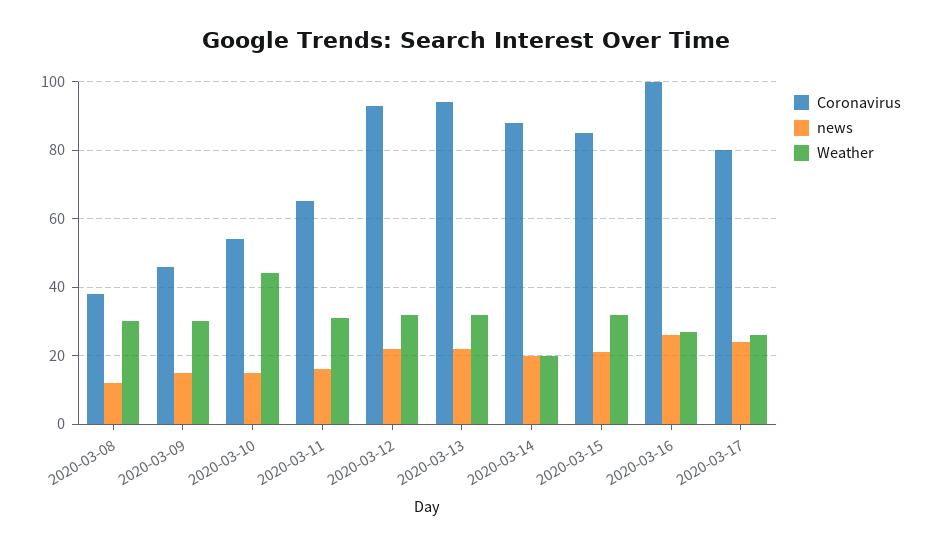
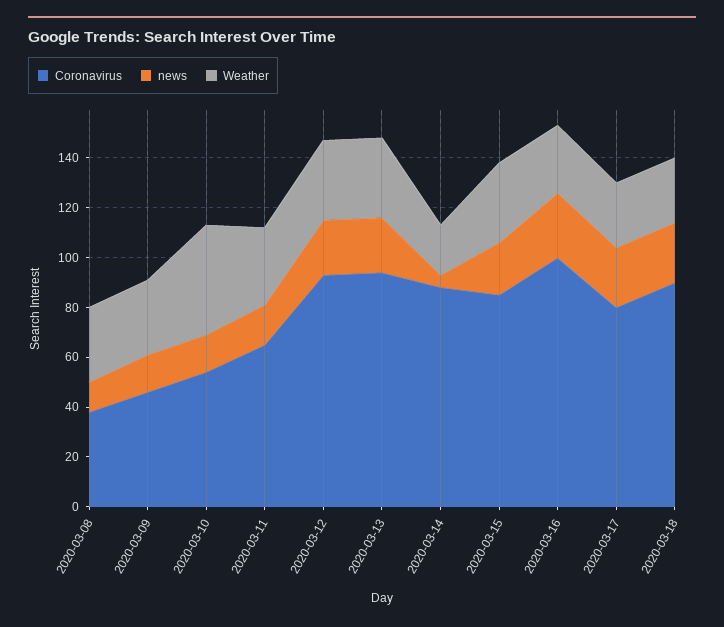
news, 2020-03-14: 20 -> 5
Coronavirus, 2020-03-18: none -> 90
news, 2020-03-18: none -> 25
Weather, 2020-03-18: none -> 25

